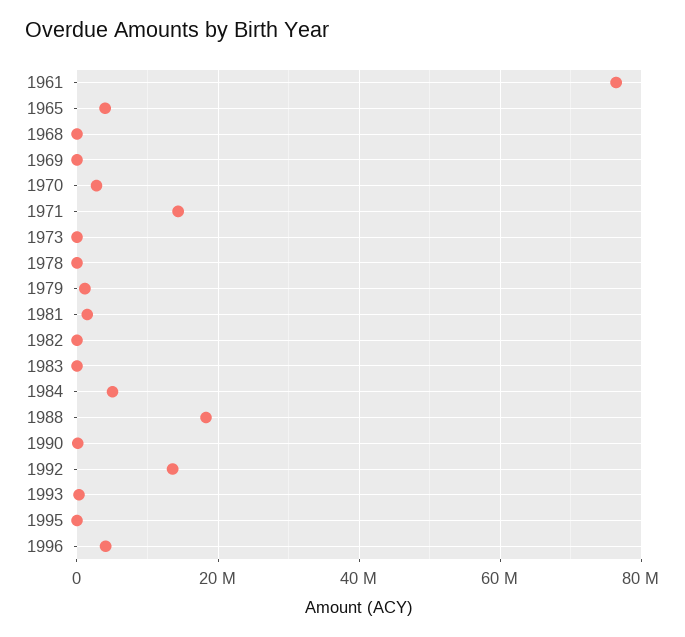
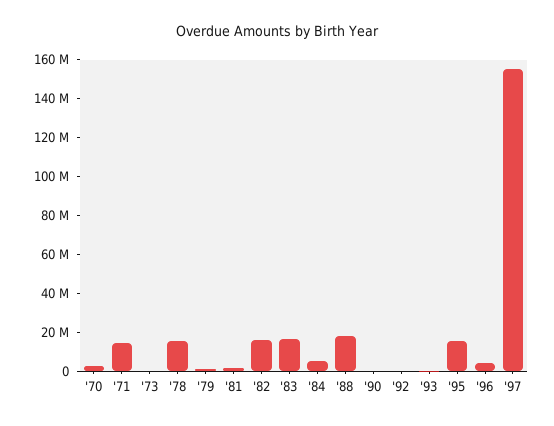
1961: 76000000 -> none
1965: 4000000 -> none
1968: 0 -> none
1969: 0 -> none
1978: 0 -> 15000000
1982: 0 -> 15000000
1983: 0 -> 15000000
1992: 14000000 -> 0
1995: 0 -> 15000000
'97: none -> 155000000

